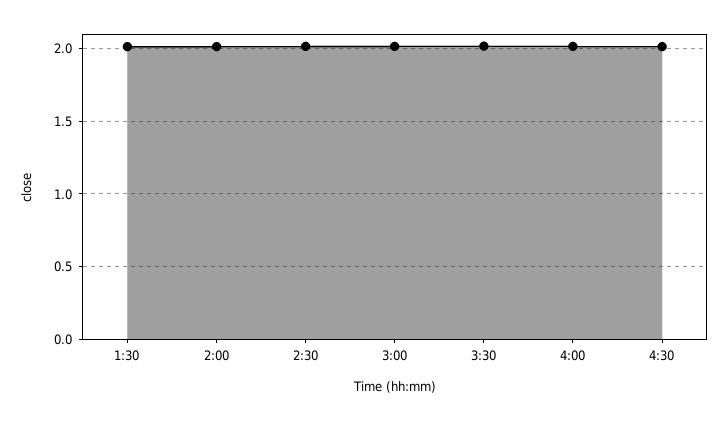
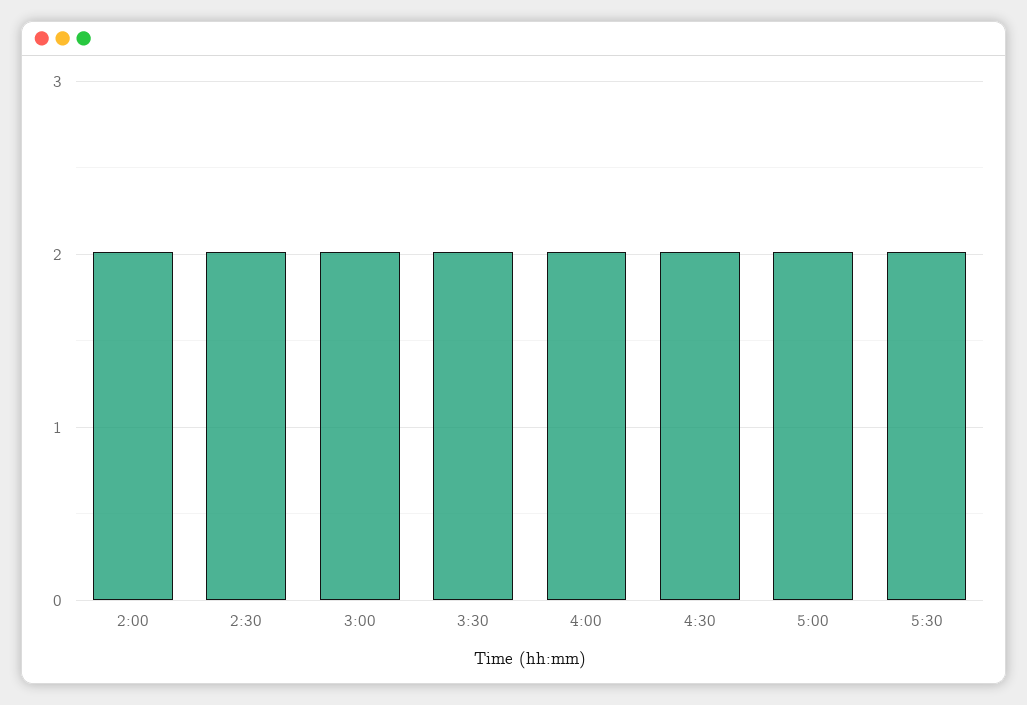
1:30: 2 -> none
5:00: none -> 2
5:30: none -> 2

